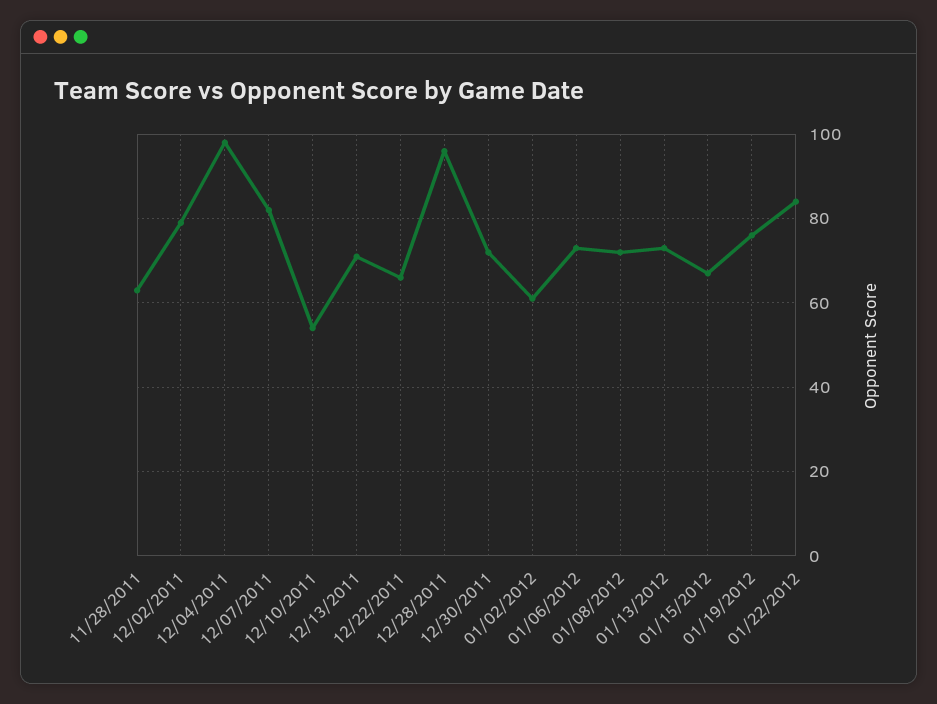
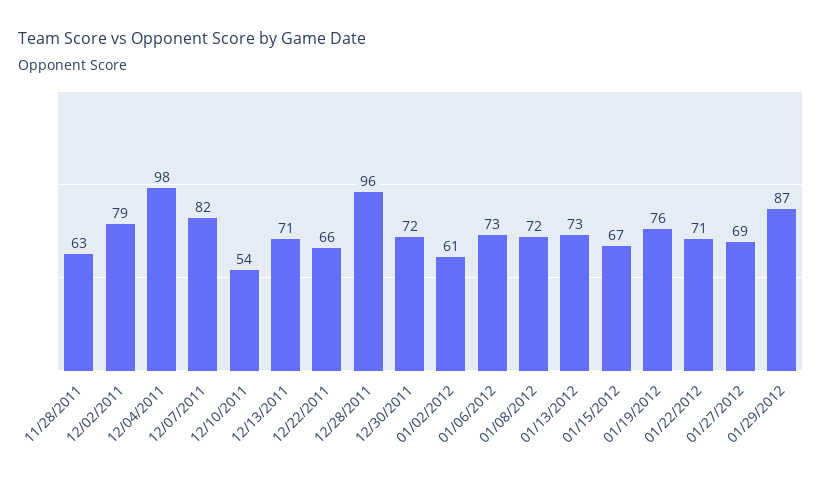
01/22/2012: 85 -> 71
01/27/2012: none -> 69
01/29/2012: none -> 87

